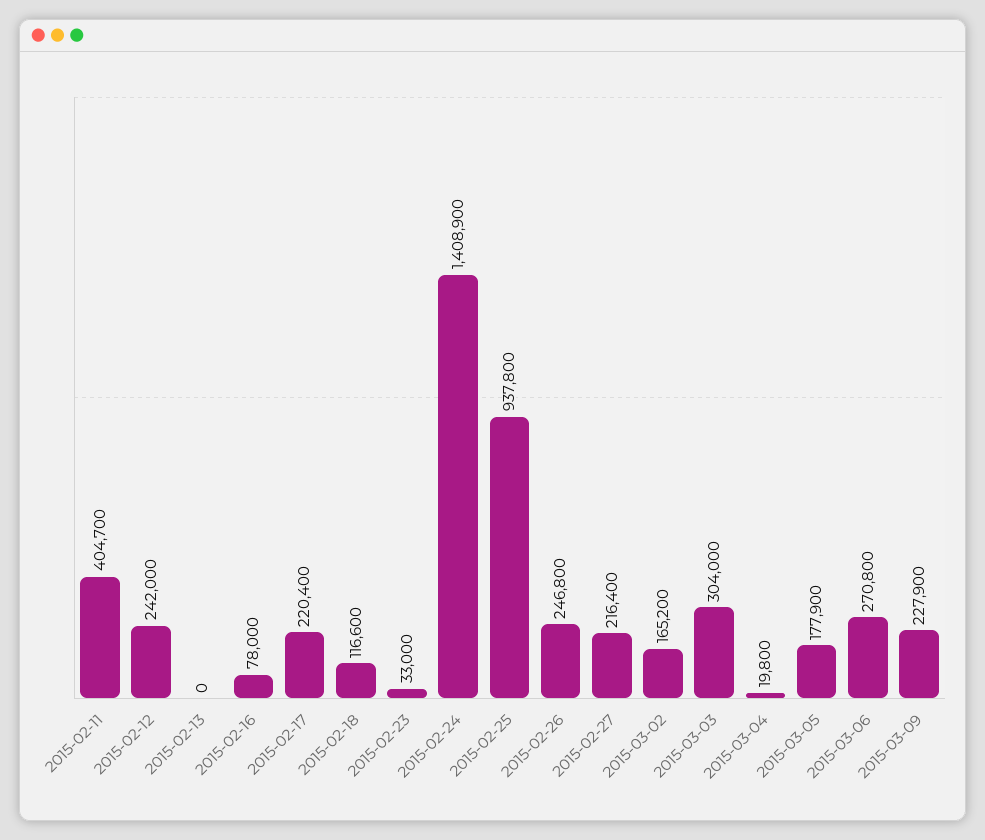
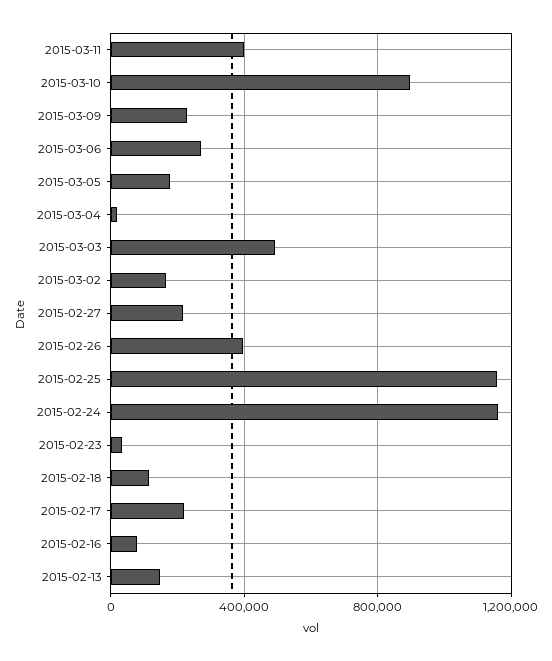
2015-02-11: 404700 -> none
2015-02-12: 242000 -> none
2015-02-13: 0 -> 150000
2015-02-24: 1408900 -> 1150000
2015-02-25: 937800 -> 1150000
2015-02-26: 246800 -> 400000
2015-03-03: 304000 -> 500000
2015-03-11: none -> 400000
2015-03-10: none -> 900000

